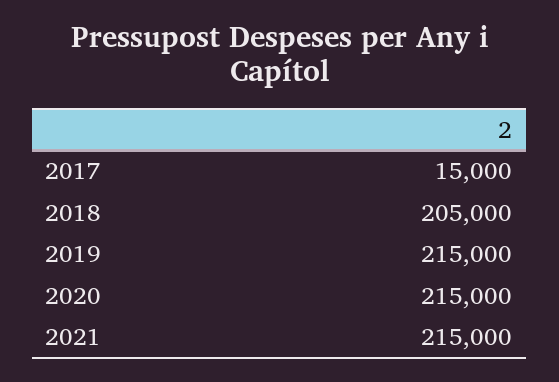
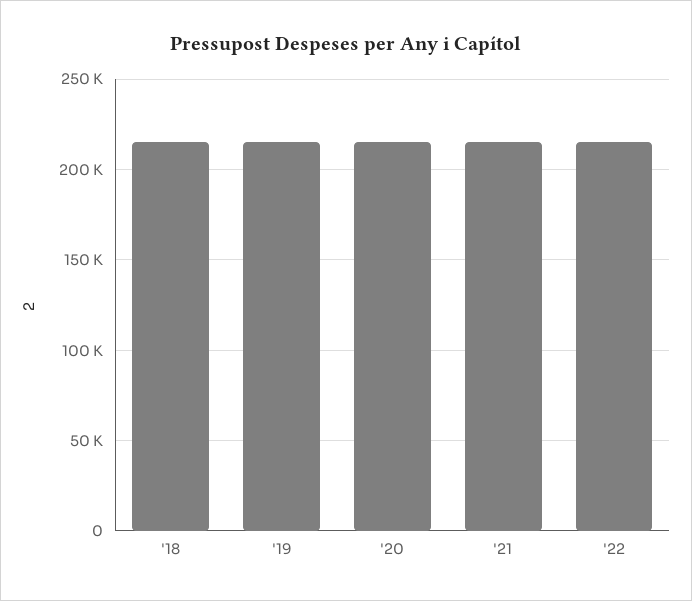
2017: 15000 -> none
2018: 205000 -> 215000
'22: none -> 215000

